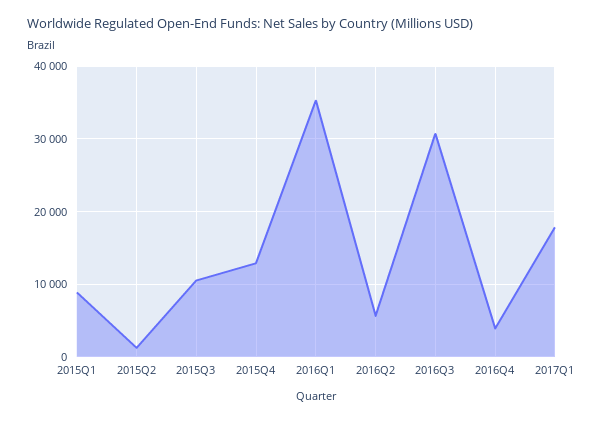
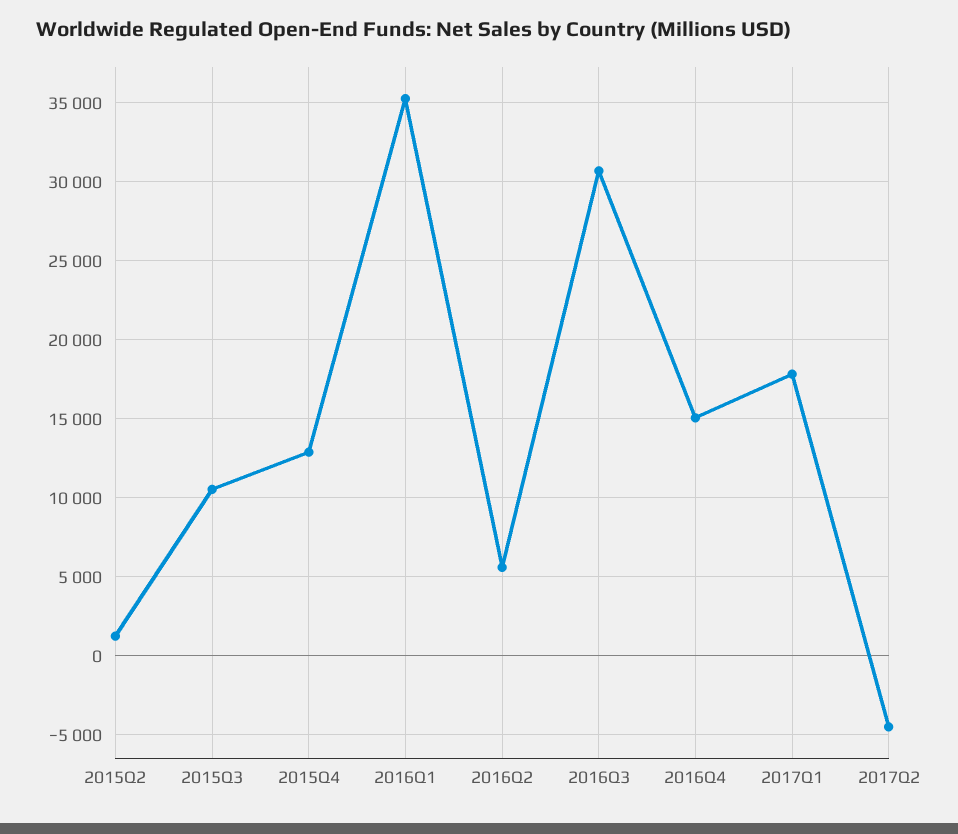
2015Q1: 9000 -> none
2016Q4: 4000 -> 15000
2017Q2: none -> -4500

